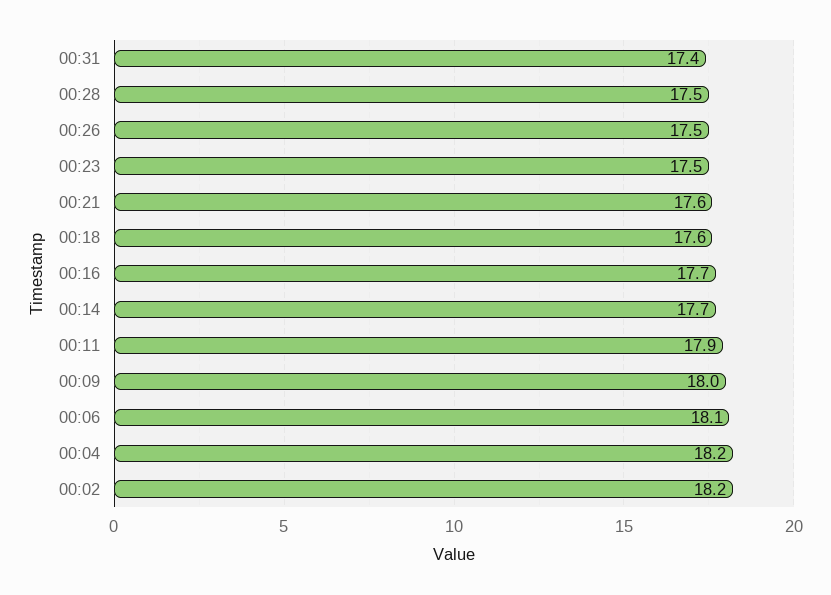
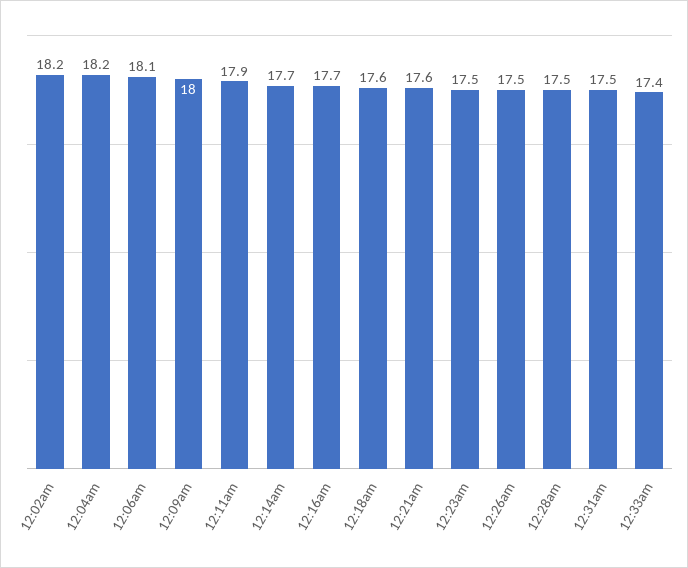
00:31: 17.4 -> 17.5
12:33am: none -> 17.4

